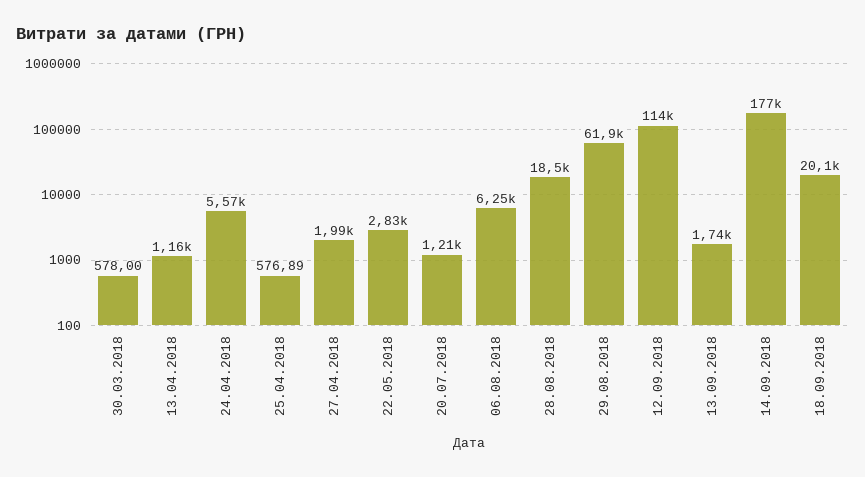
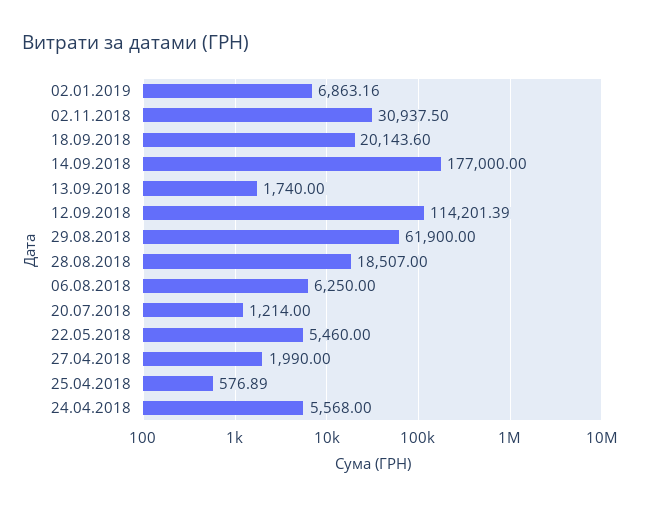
30.03.2018: 578 -> none
13.04.2018: 1160 -> none
22.05.2018: 2830 -> 5460
02.01.2019: none -> 6863.16
02.11.2018: none -> 30937.5

